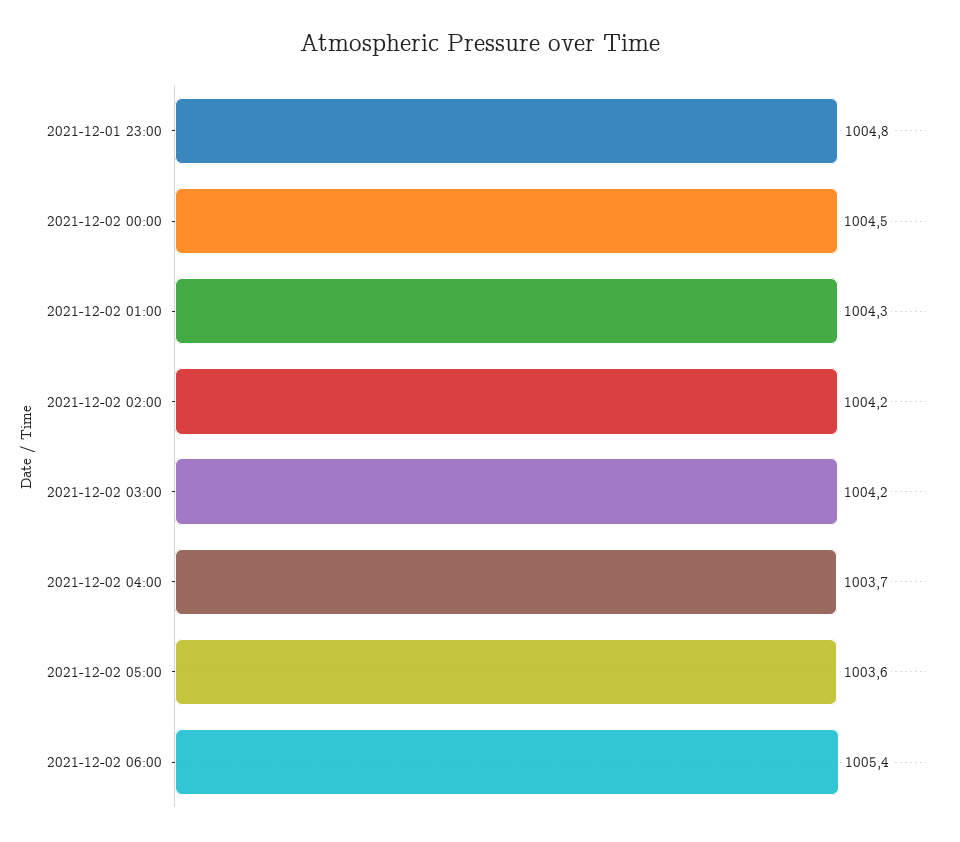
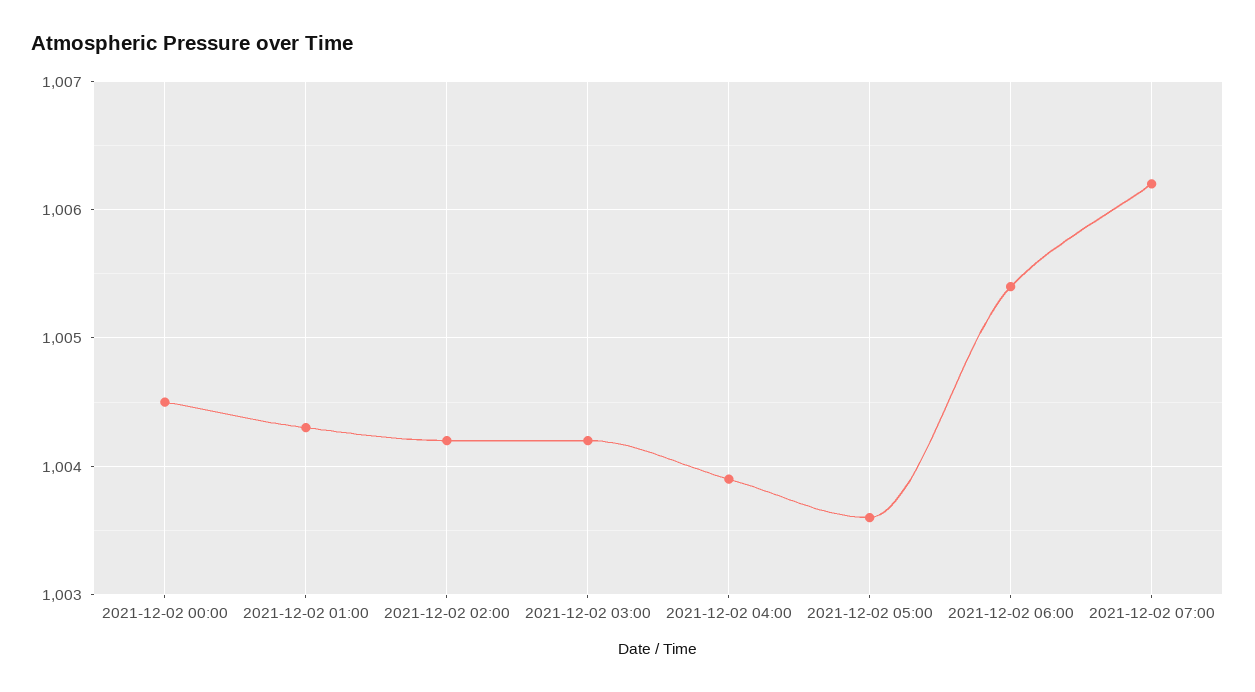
2021-12-01 23:00: 1004.8 -> none
2021-12-02 04:00: 1003.7 -> 1003.9
2021-12-02 07:00: none -> 1006.2

